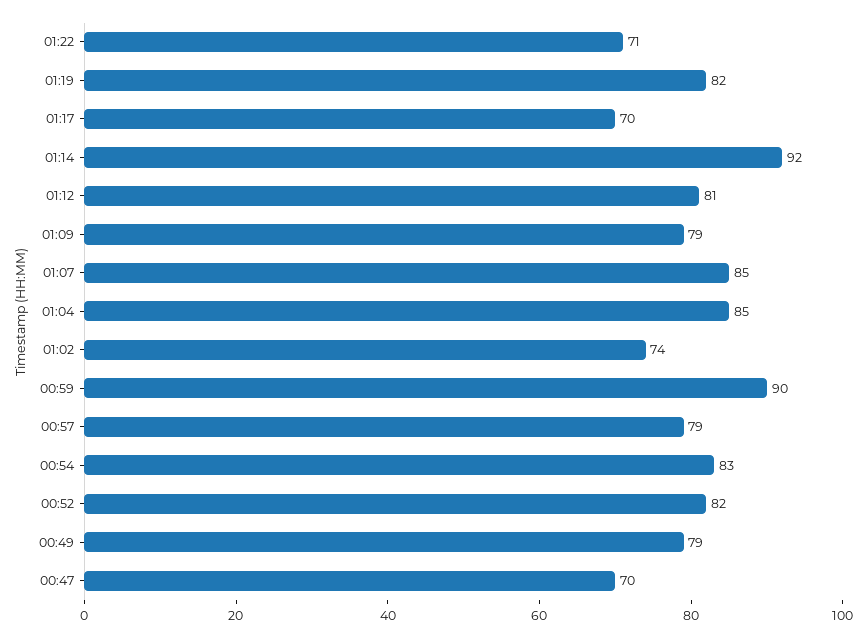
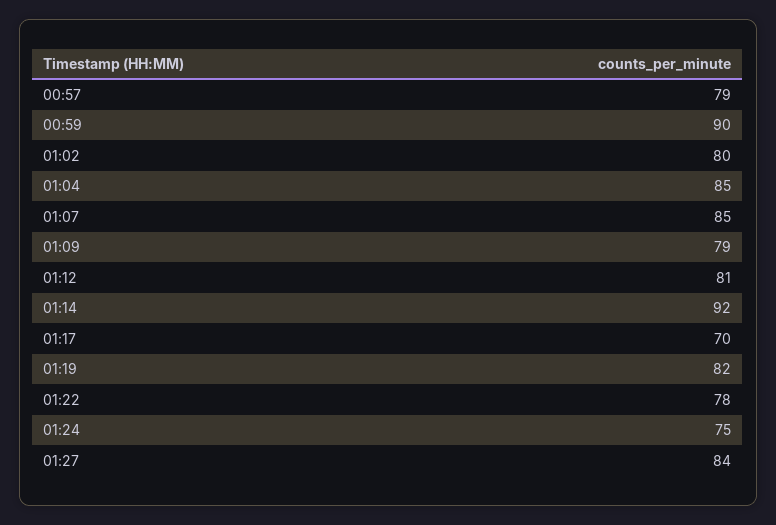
01:22: 71 -> 78
01:02: 74 -> 80
00:54: 83 -> none
00:52: 82 -> none
00:49: 79 -> none
00:47: 70 -> none
01:24: none -> 75
01:27: none -> 84

